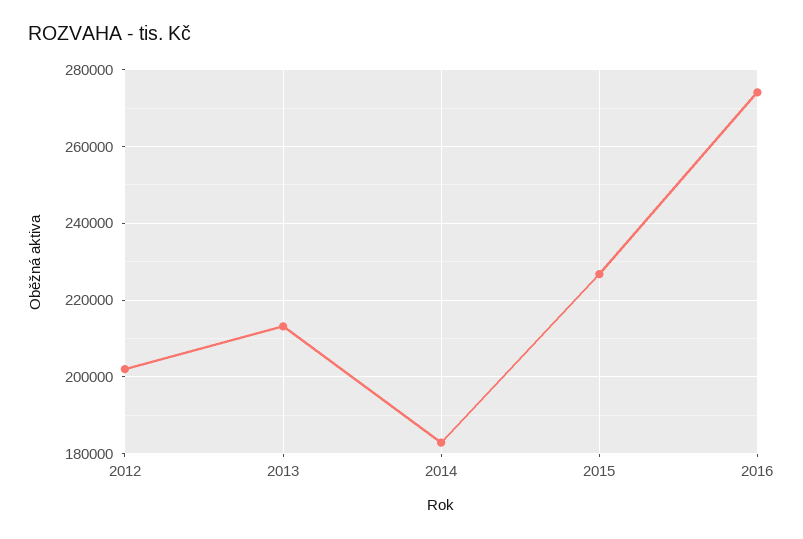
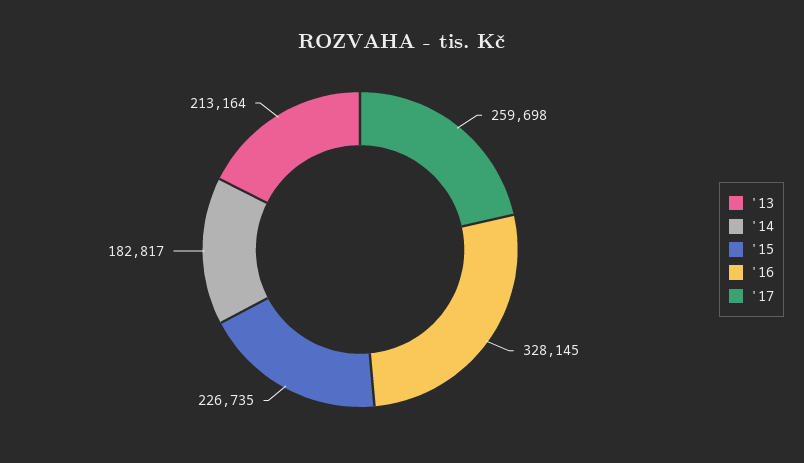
2012: 202000 -> none
2016: 274000 -> 328145
'17: none -> 259698

